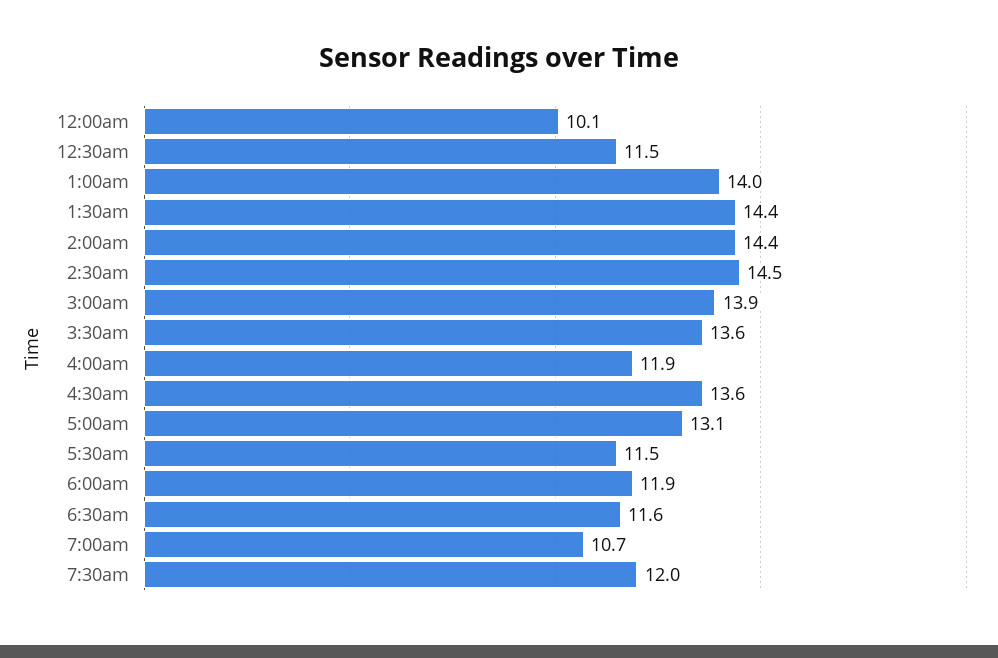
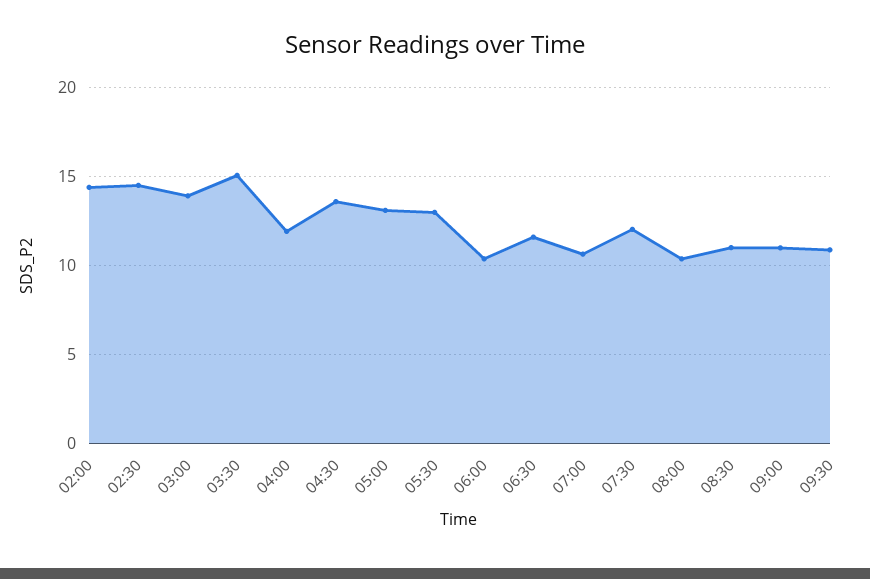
12:00am: 10.1 -> none
12:30am: 11.5 -> none
1:00am: 14 -> none
1:30am: 14.4 -> none
3:30am: 13.6 -> 15
5:30am: 11.5 -> 13
6:00am: 11.9 -> 10.5
08:00: none -> 10.5
08:30: none -> 11
09:00: none -> 11
09:30: none -> 11

